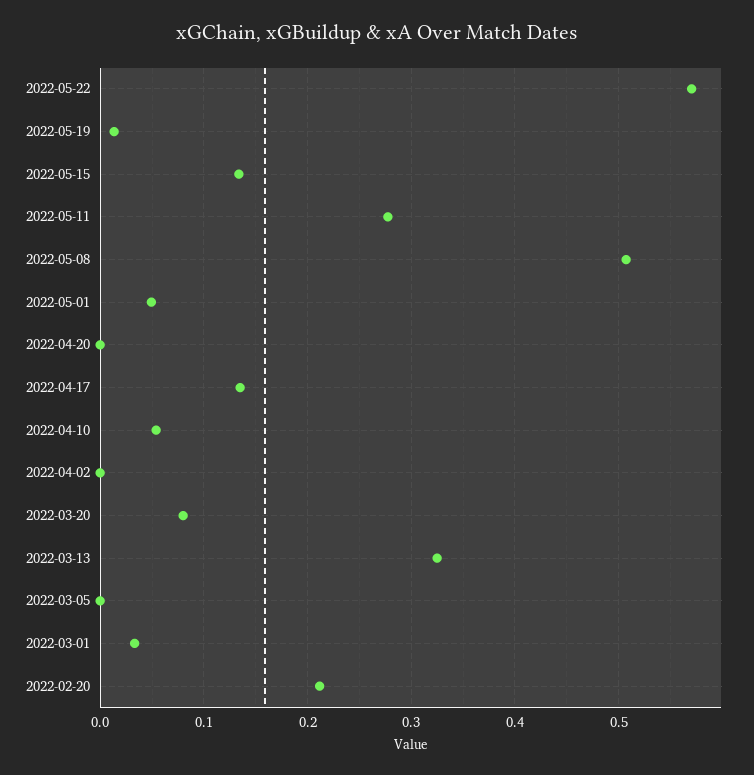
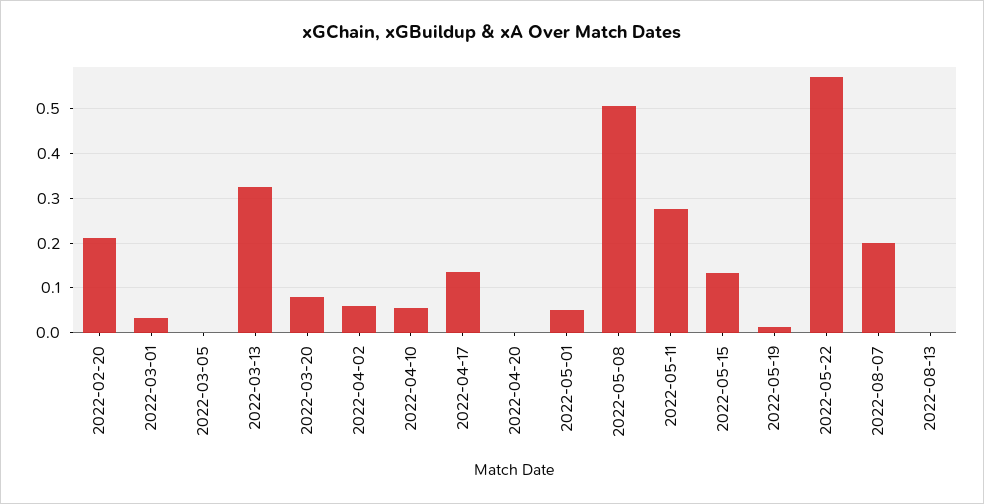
2022-04-02: 0 -> 0.06
2022-08-07: none -> 0.2
2022-08-13: none -> 0

